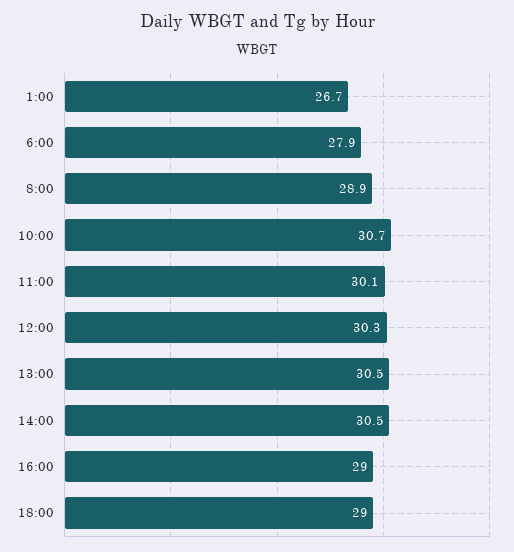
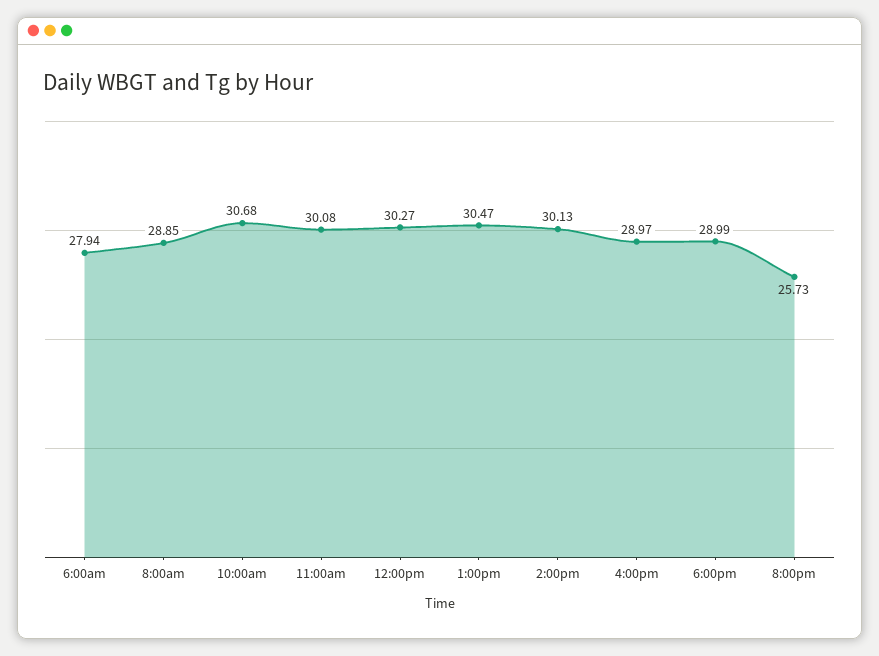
1:00: 26.7 -> none
14:00: 30.5 -> 30.13
8:00pm: none -> 25.73

